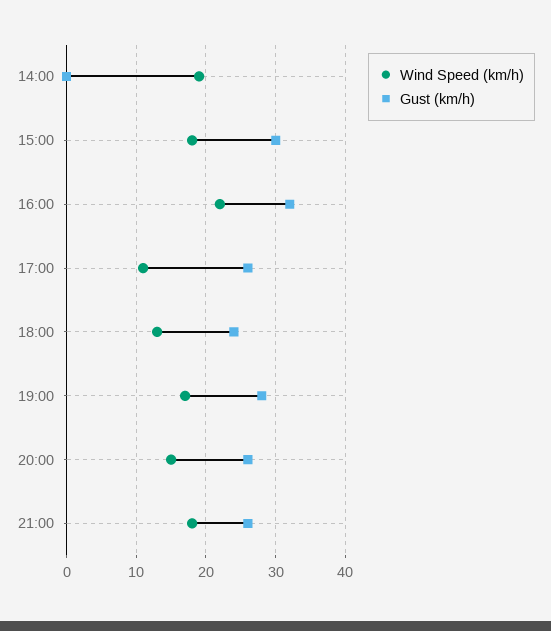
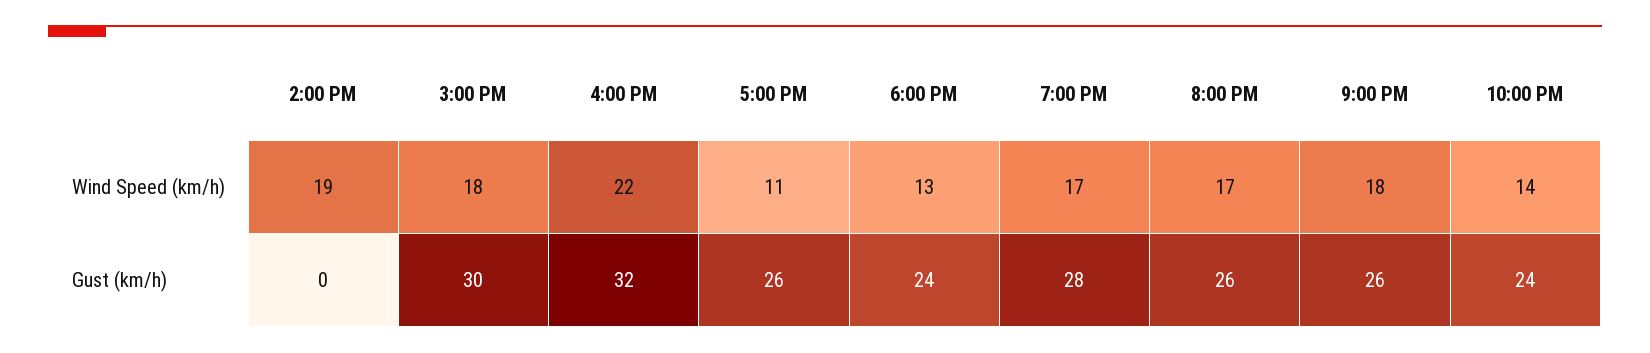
Wind Speed (km/h), 20:00: 15 -> 17
Wind Speed (km/h), 10:00 PM: none -> 14
Gust (km/h), 10:00 PM: none -> 24

